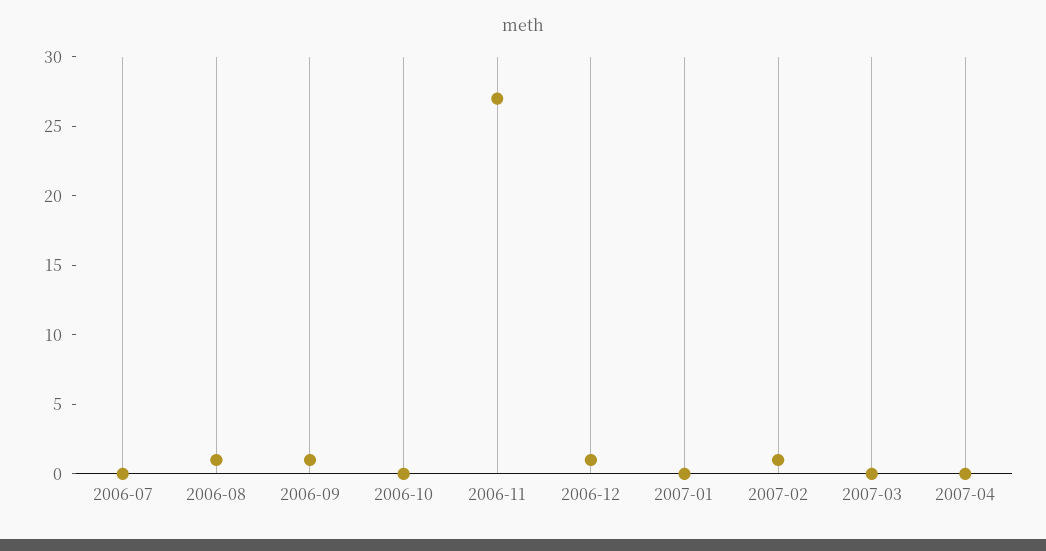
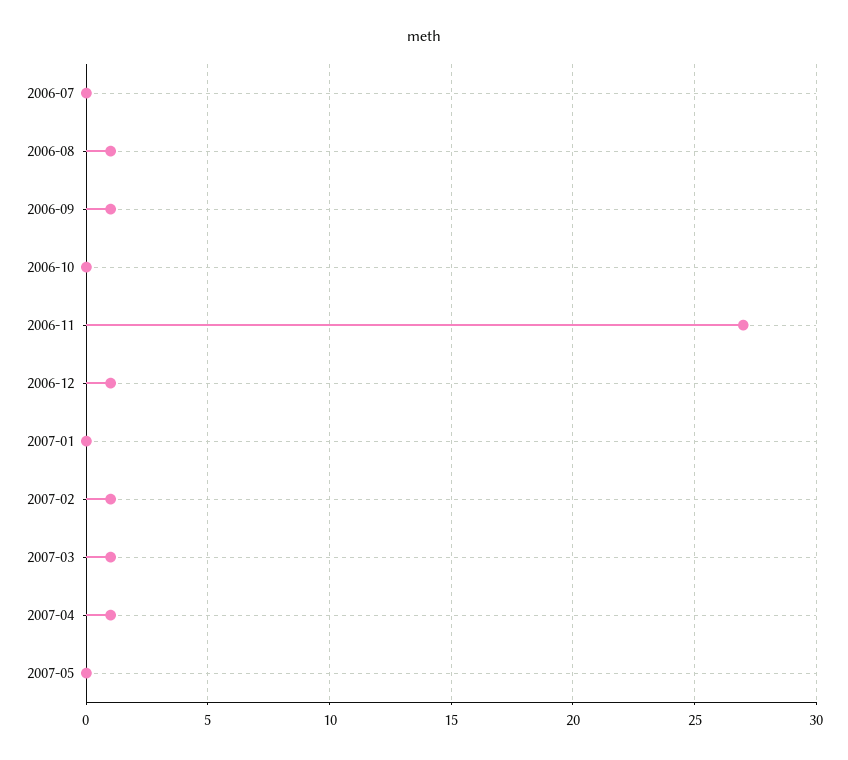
2007-03: 0 -> 1
2007-04: 0 -> 1
2007-05: none -> 0

